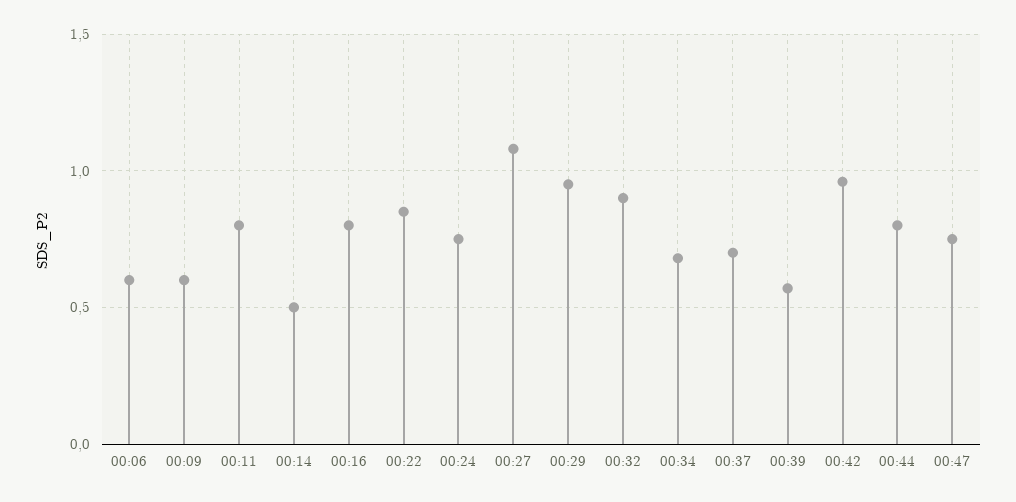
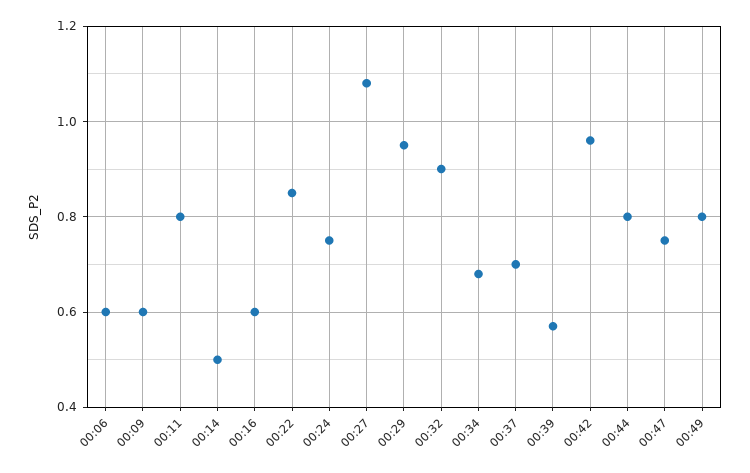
00:16: 0.8 -> 0.6
00:49: none -> 0.8

